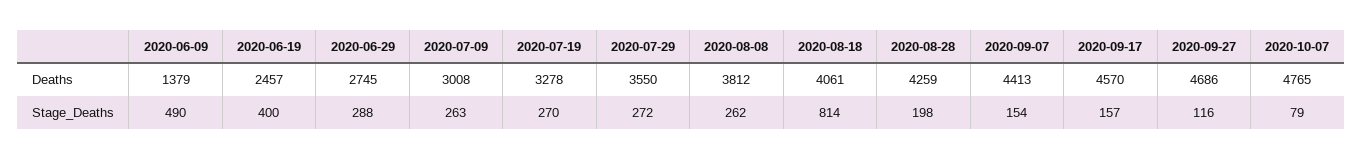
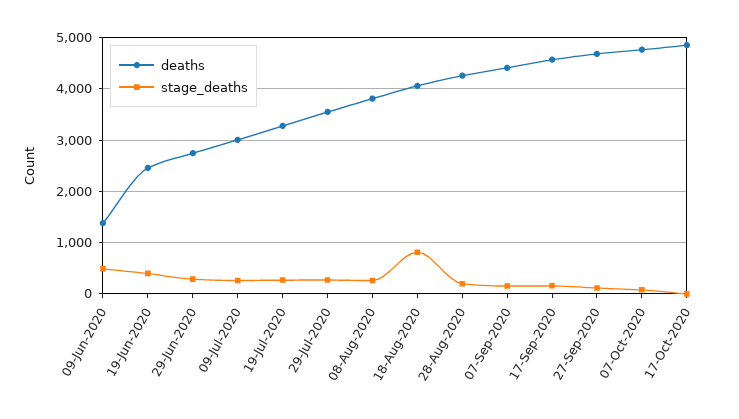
Deaths, 17-Oct-2020: none -> 4800
Stage_Deaths, 17-Oct-2020: none -> 0

